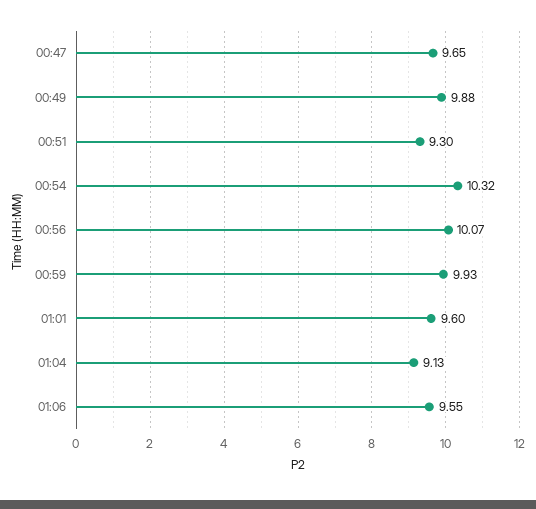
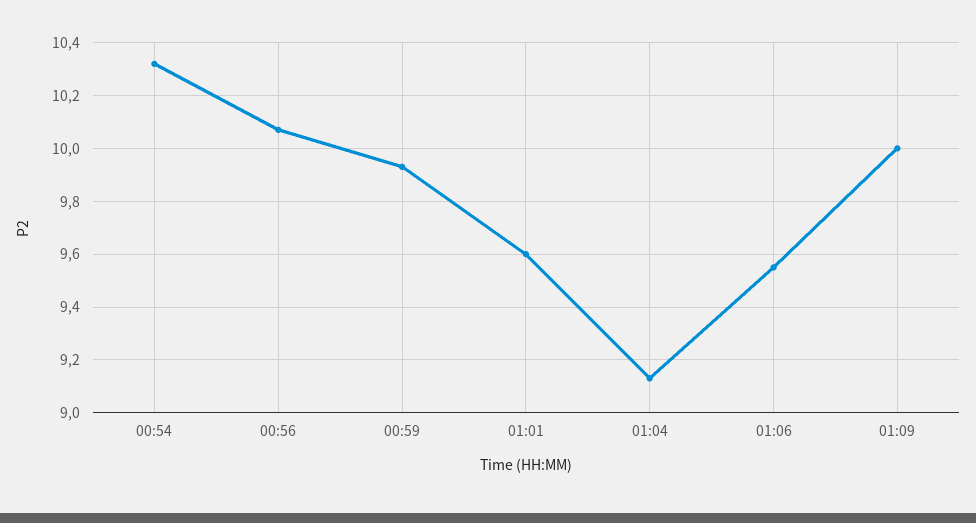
00:47: 9.65 -> none
00:49: 9.88 -> none
00:51: 9.3 -> none
01:09: none -> 10

